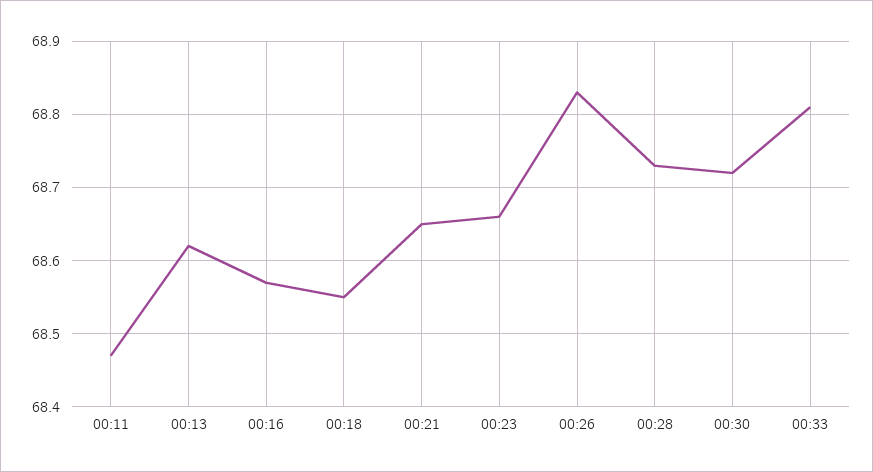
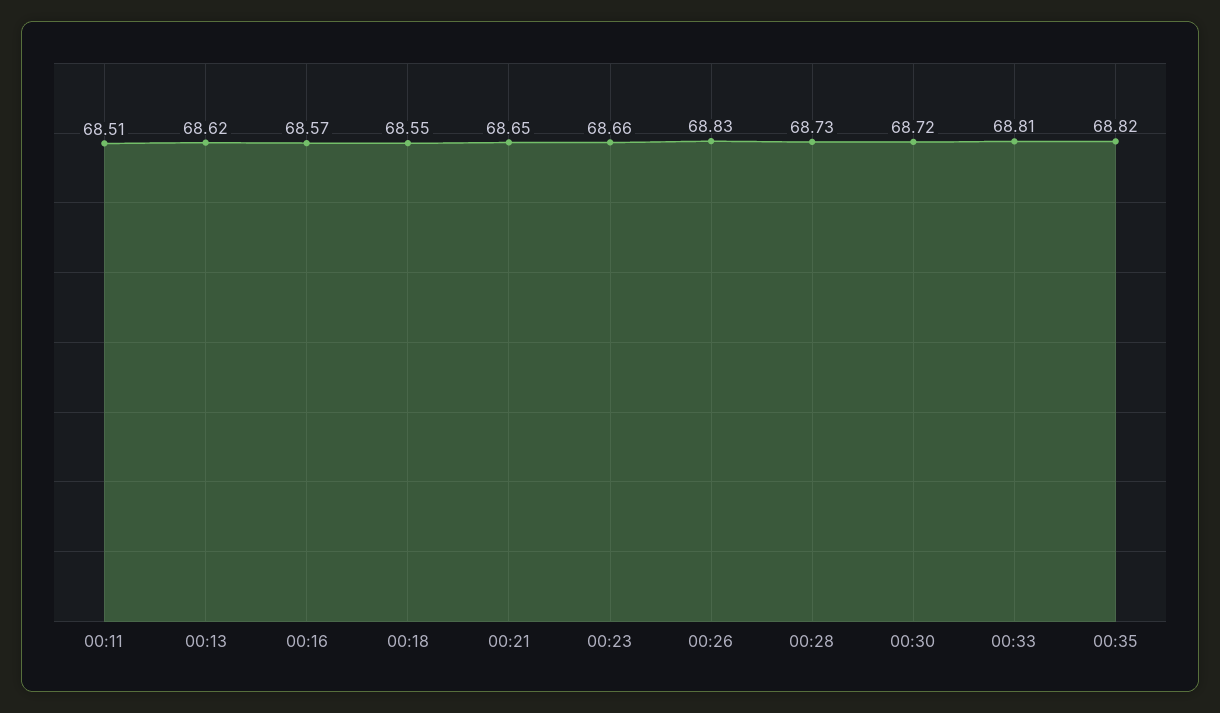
00:11: 68.47 -> 68.51
00:35: none -> 68.82

